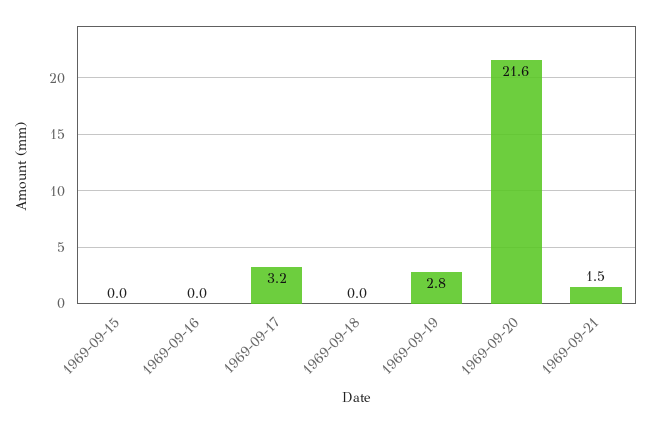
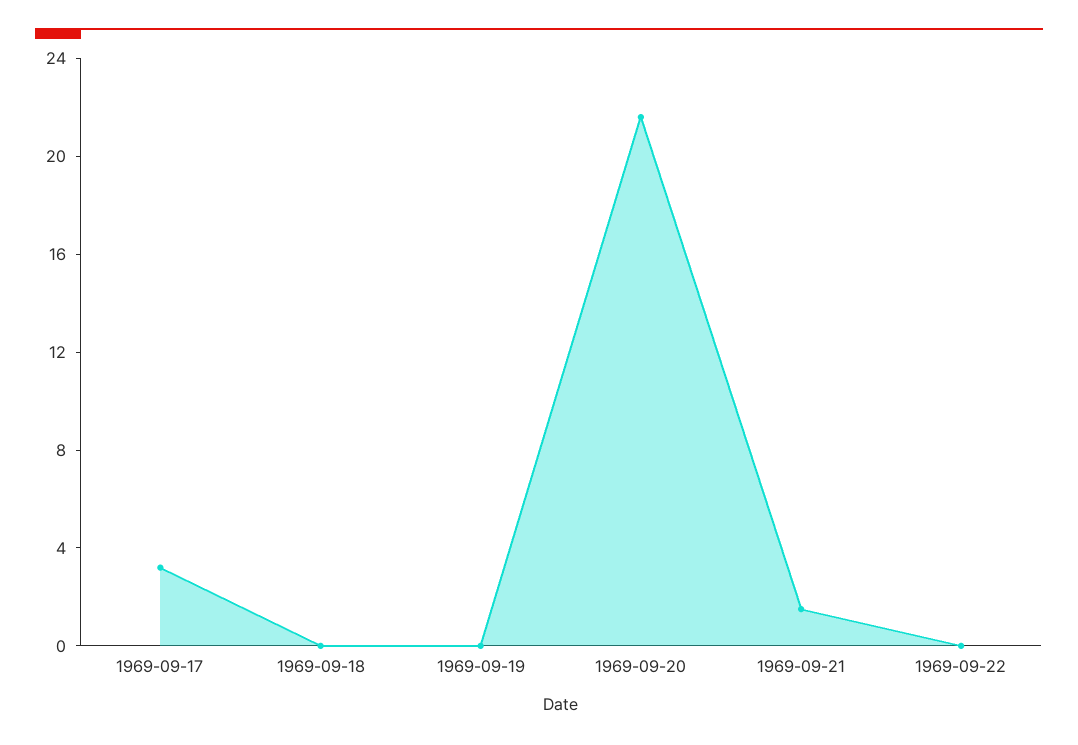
1969-09-15: 0 -> none
1969-09-16: 0 -> none
1969-09-19: 2.8 -> 0
1969-09-22: none -> 0

